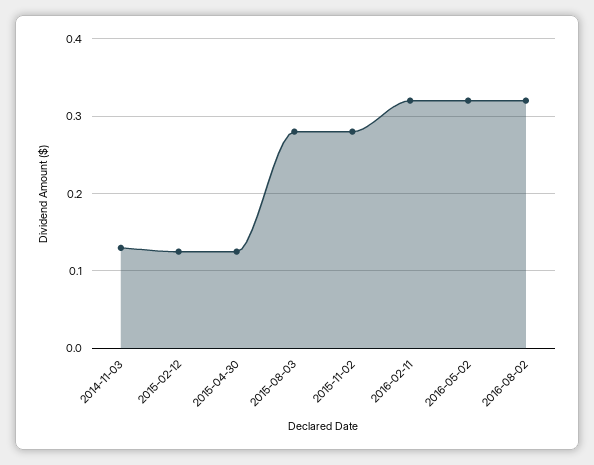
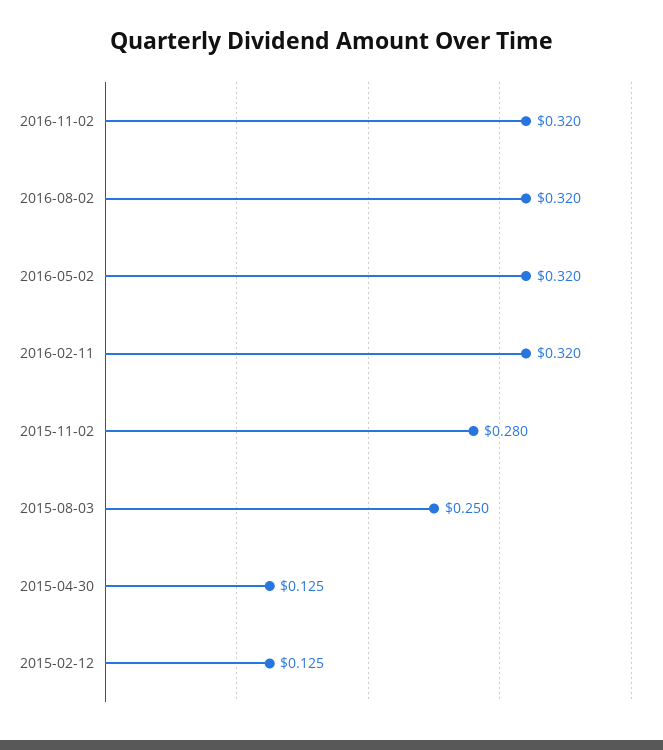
2014-11-03: 0.13 -> none
2015-08-03: 0.28 -> 0.25
2016-11-02: none -> 0.32

